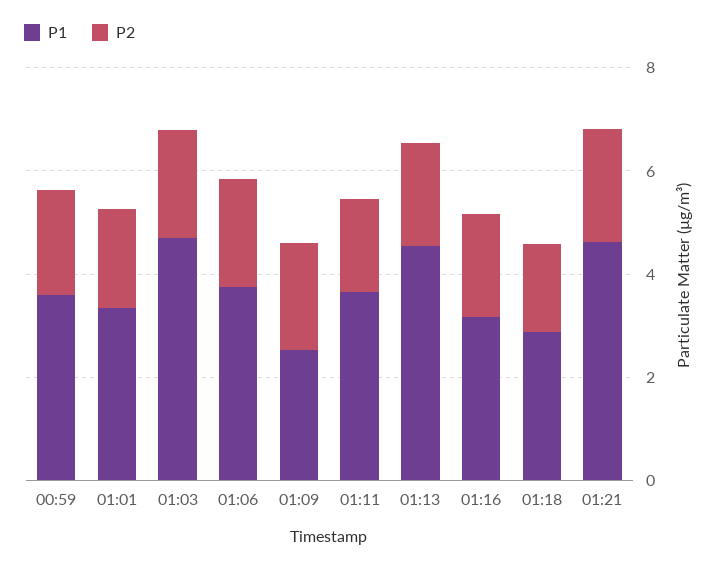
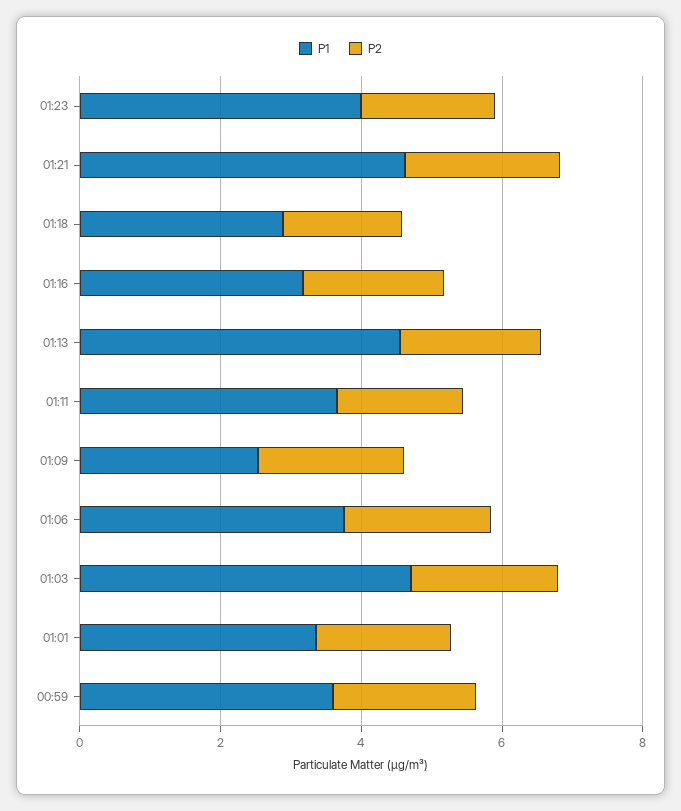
P1, 01:23: none -> 4
P2, 01:23: none -> 2

